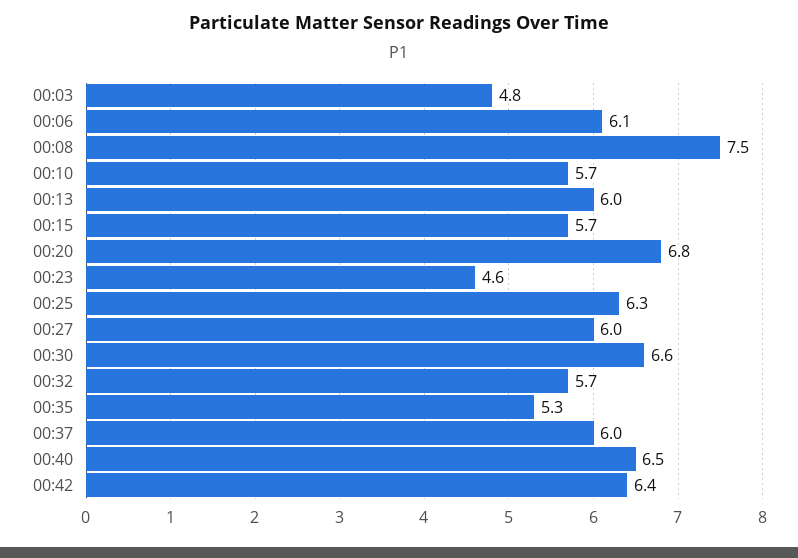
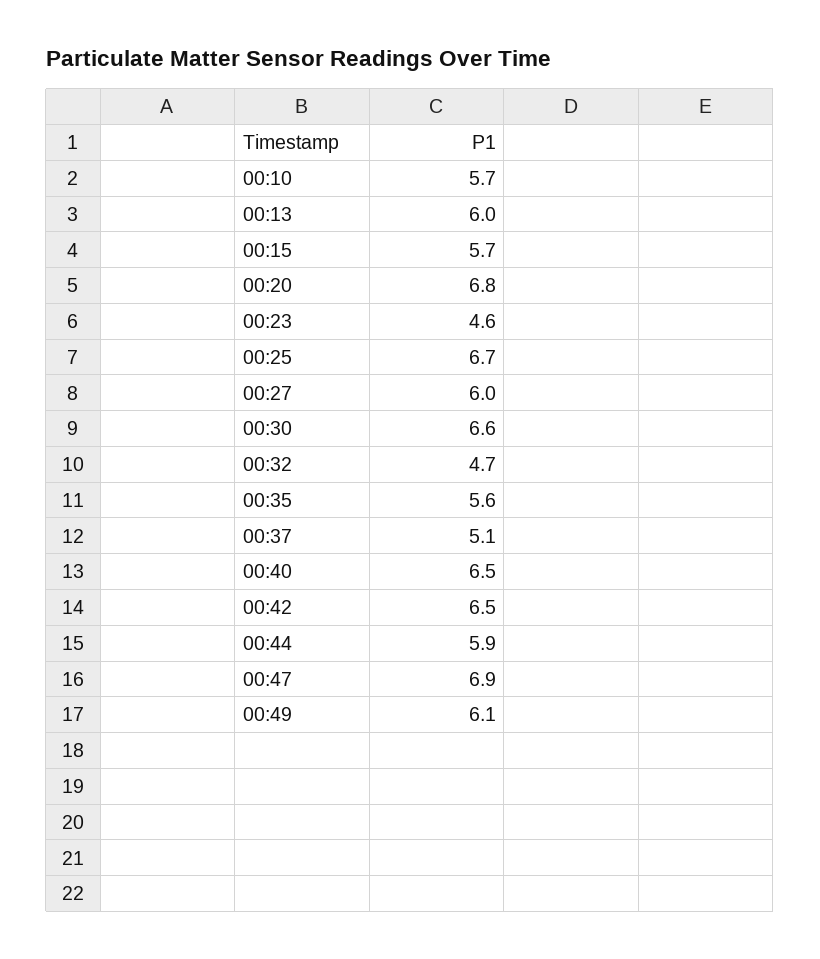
00:03: 4.8 -> none
00:06: 6.1 -> none
00:08: 7.5 -> none
00:25: 6.3 -> 6.7
00:32: 5.7 -> 4.7
00:35: 5.3 -> 5.6
00:37: 6 -> 5.1
00:42: 6.4 -> 6.5
00:44: none -> 5.9
00:47: none -> 6.9
00:49: none -> 6.1

